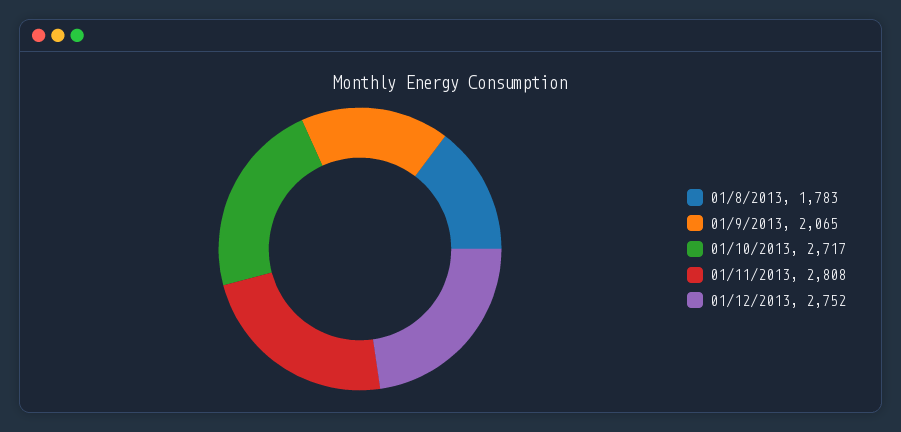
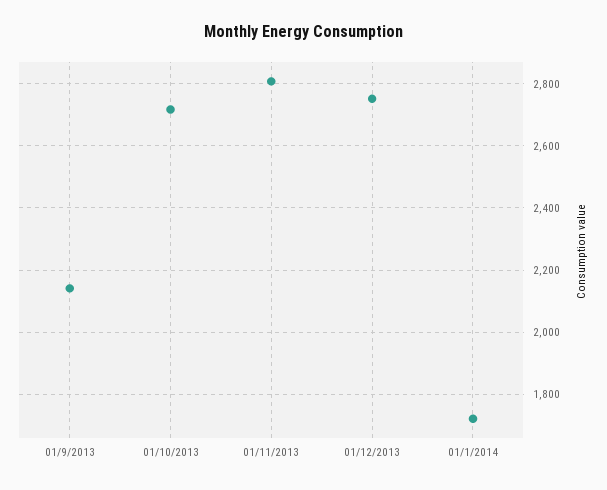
01/8/2013: 1783 -> none
01/9/2013: 2065 -> 2140
01/1/2014: none -> 1720

